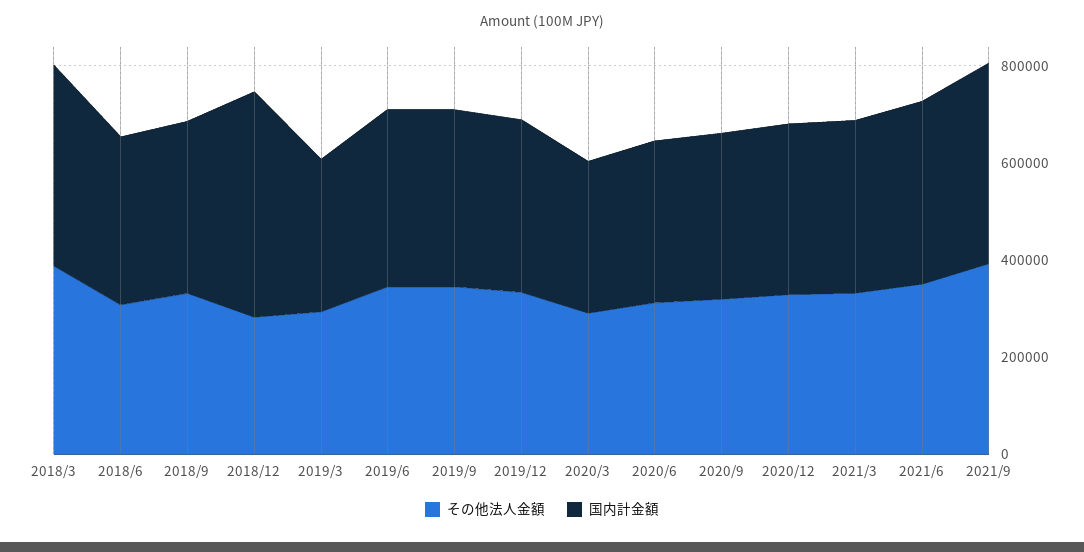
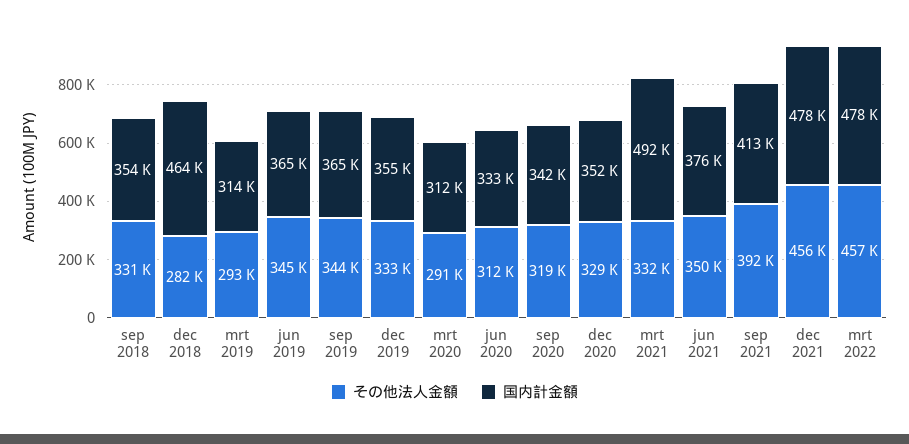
その他法人金額, 2018/3: 400000 -> none
国内計金額, 2018/3: 400000 -> none
その他法人金額, 2018/6: 300000 -> none
国内計金額, 2018/6: 350000 -> none
国内計金額, 2021/3: 350000 -> 492000
その他法人金額, dec 2021: none -> 456000
国内計金額, dec 2021: none -> 478000
その他法人金額, mrt 2022: none -> 457000
国内計金額, mrt 2022: none -> 478000

